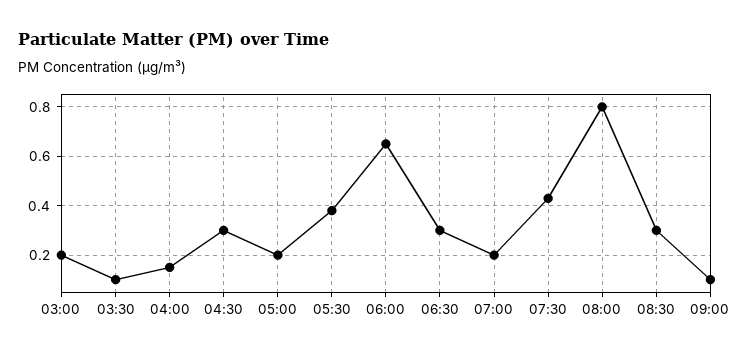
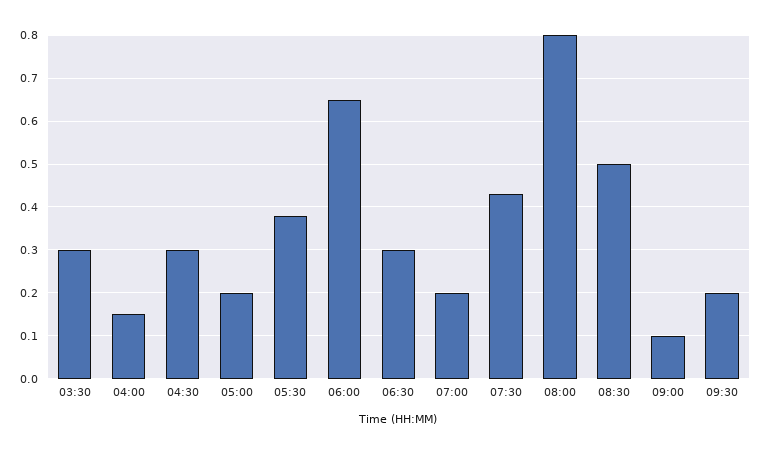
03:00: 0.2 -> none
03:30: 0.1 -> 0.3
08:30: 0.3 -> 0.5
09:30: none -> 0.2

